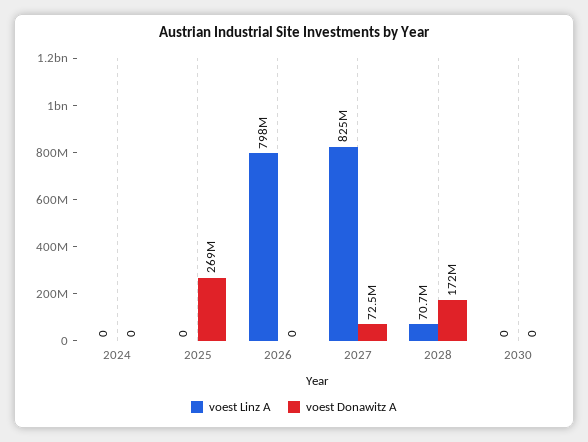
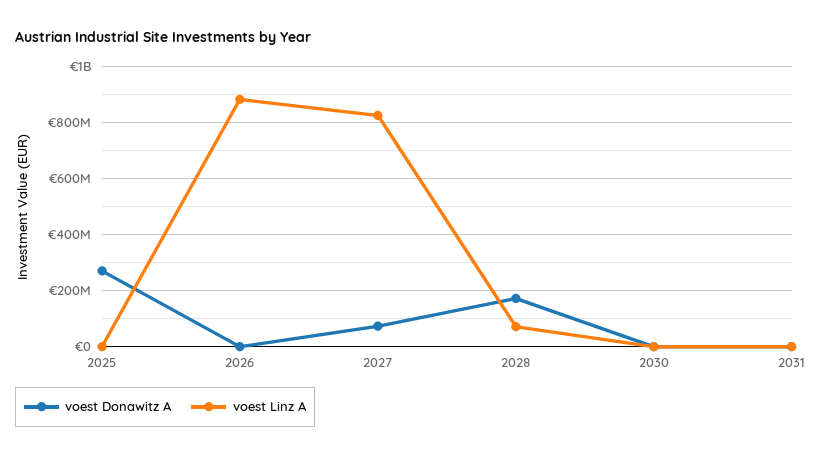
voest Linz A, 2024: 0 -> none
voest Donawitz A, 2024: 0 -> none
voest Linz A, 2026: 798000000 -> 875000000
voest Donawitz A, 2031: none -> 0
voest Linz A, 2031: none -> 0

